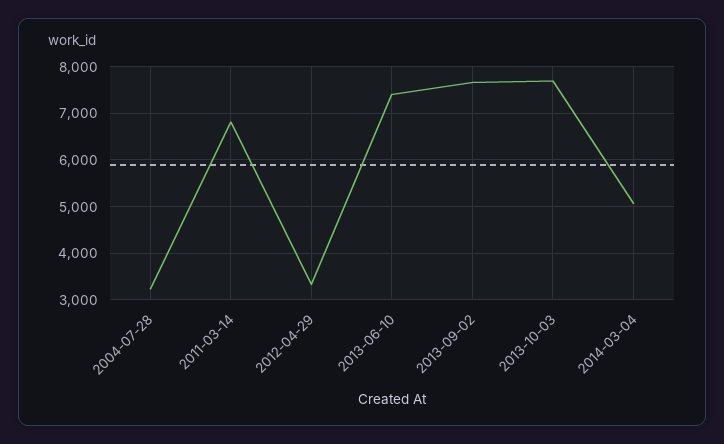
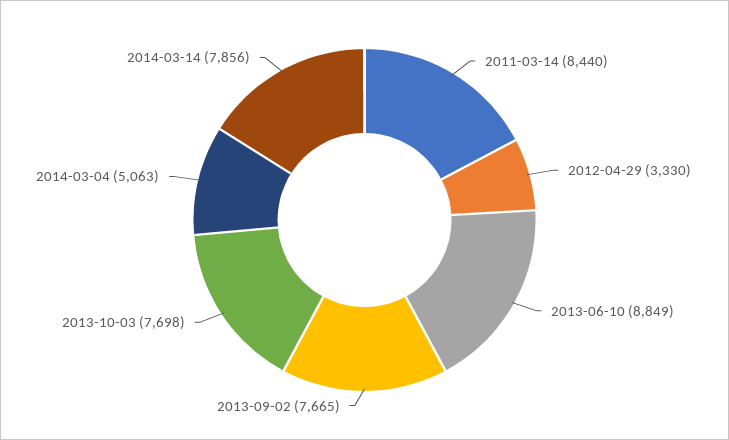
2004-07-28: 3200 -> none
2011-03-14: 6800 -> 8440
2013-06-10: 7400 -> 8849
2014-03-14: none -> 7856

